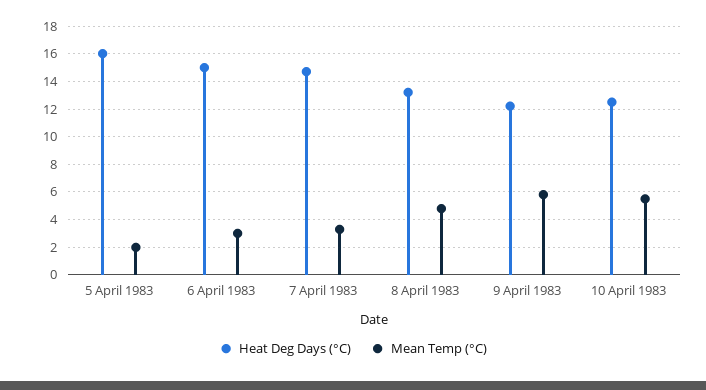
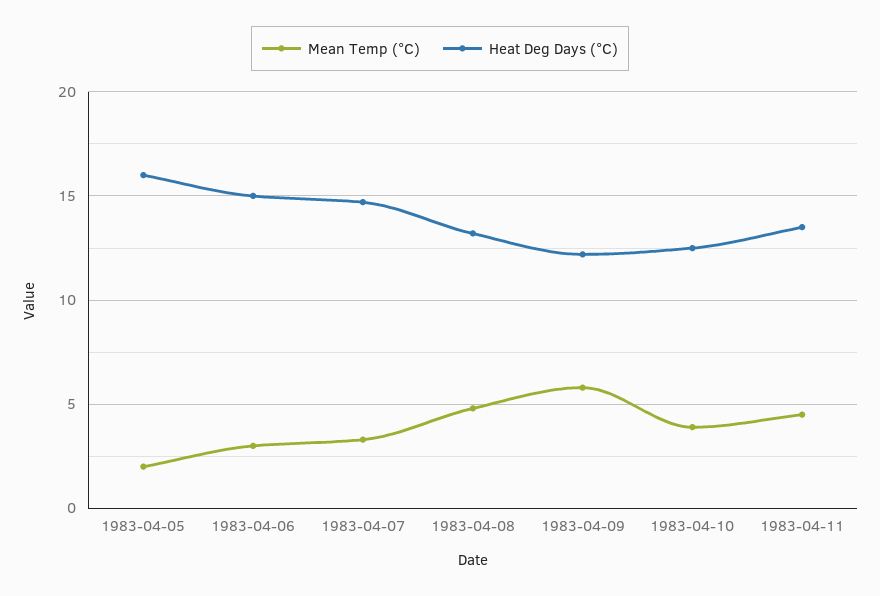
Mean Temp (°C), 10 April 1983: 5.5 -> 4
Mean Temp (°C), 1983-04-11: none -> 4.5
Heat Deg Days (°C), 1983-04-11: none -> 13.5

